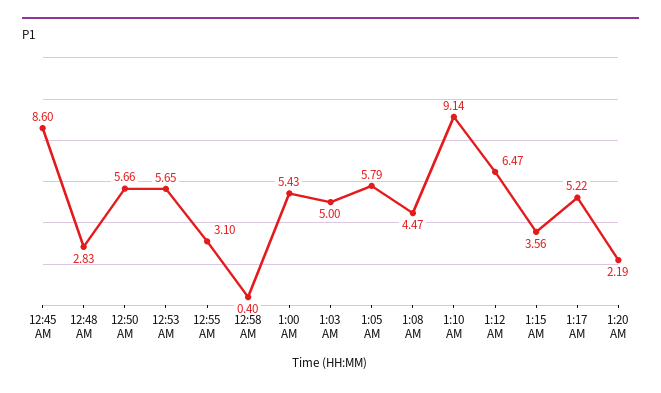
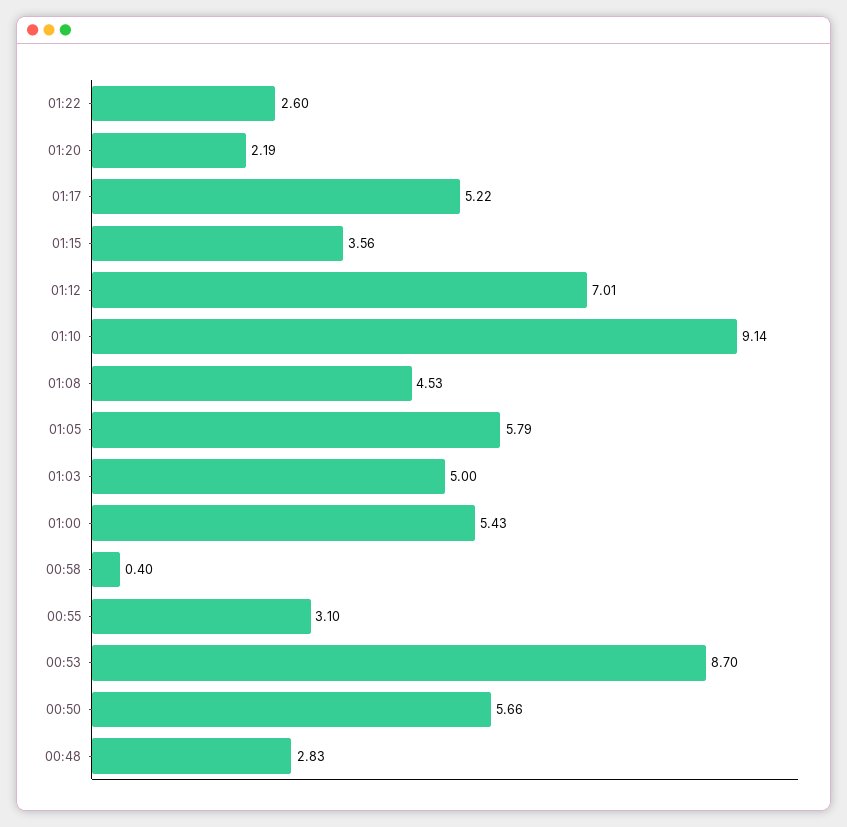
12:45 AM: 8.6 -> none
12:53 AM: 5.65 -> 8.7
1:08 AM: 4.47 -> 4.53
1:12 AM: 6.47 -> 7.01
01:22: none -> 2.6

